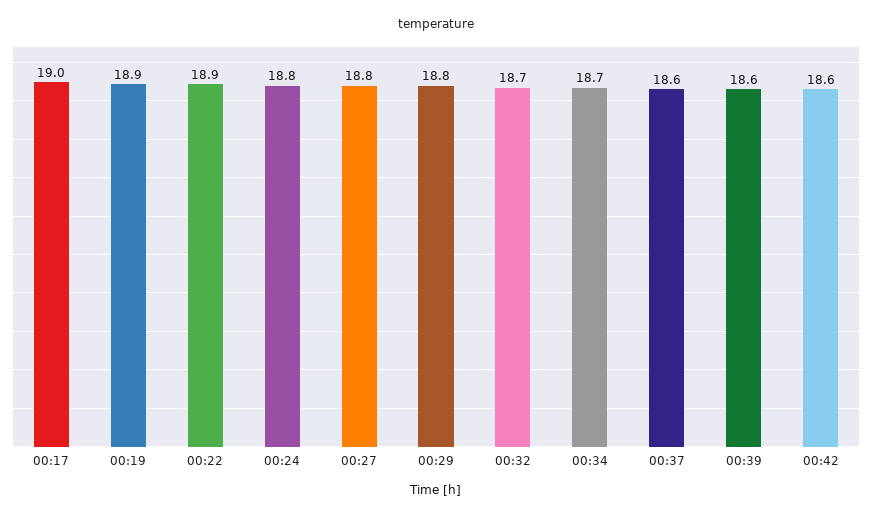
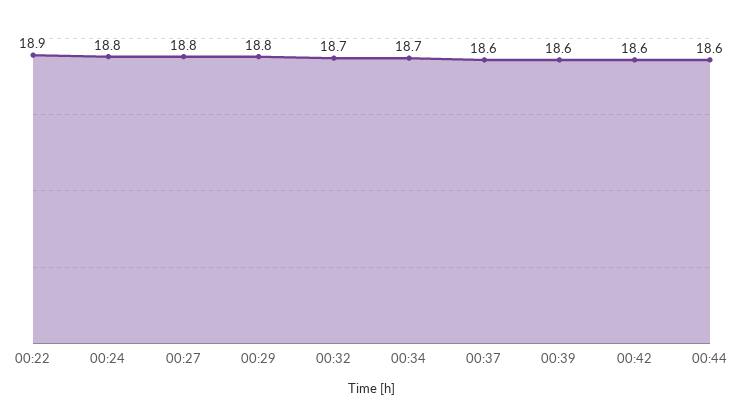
00:17: 19 -> none
00:19: 18.9 -> none
00:44: none -> 18.6

